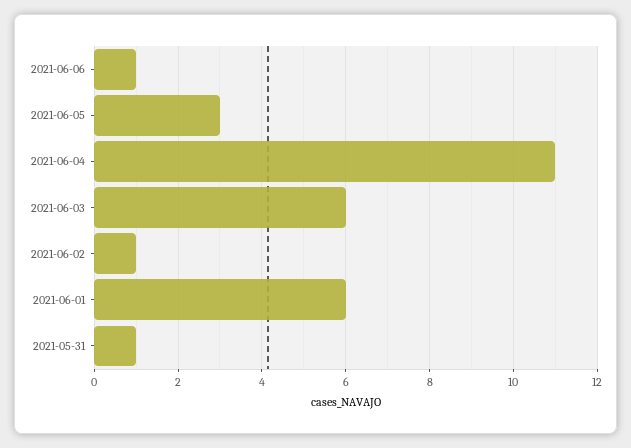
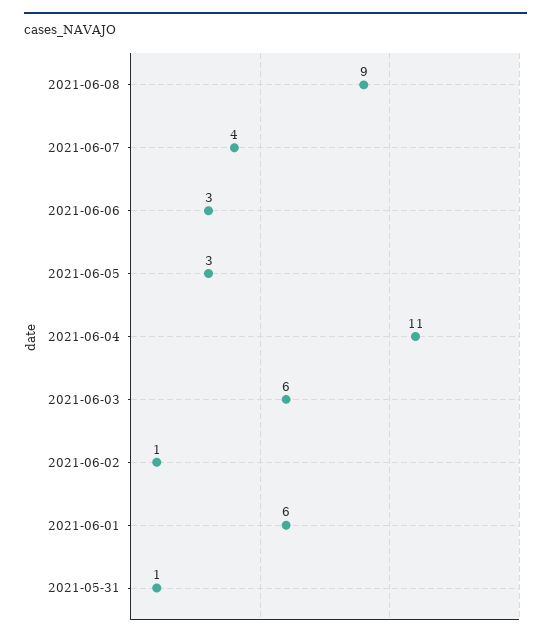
2021-06-06: 1 -> 3
2021-06-08: none -> 9
2021-06-07: none -> 4

